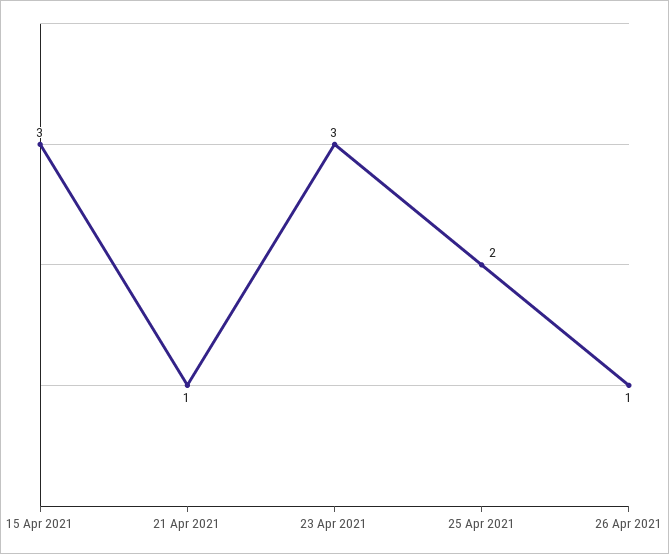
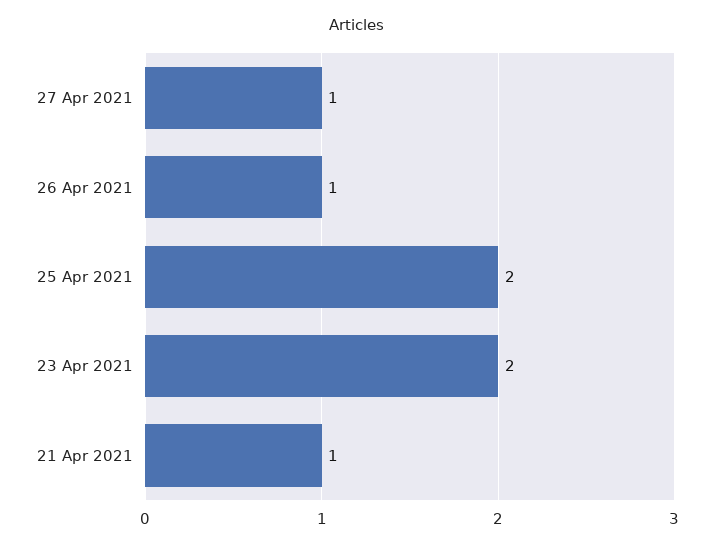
15 Apr 2021: 3 -> none
23 Apr 2021: 3 -> 2
27 Apr 2021: none -> 1

